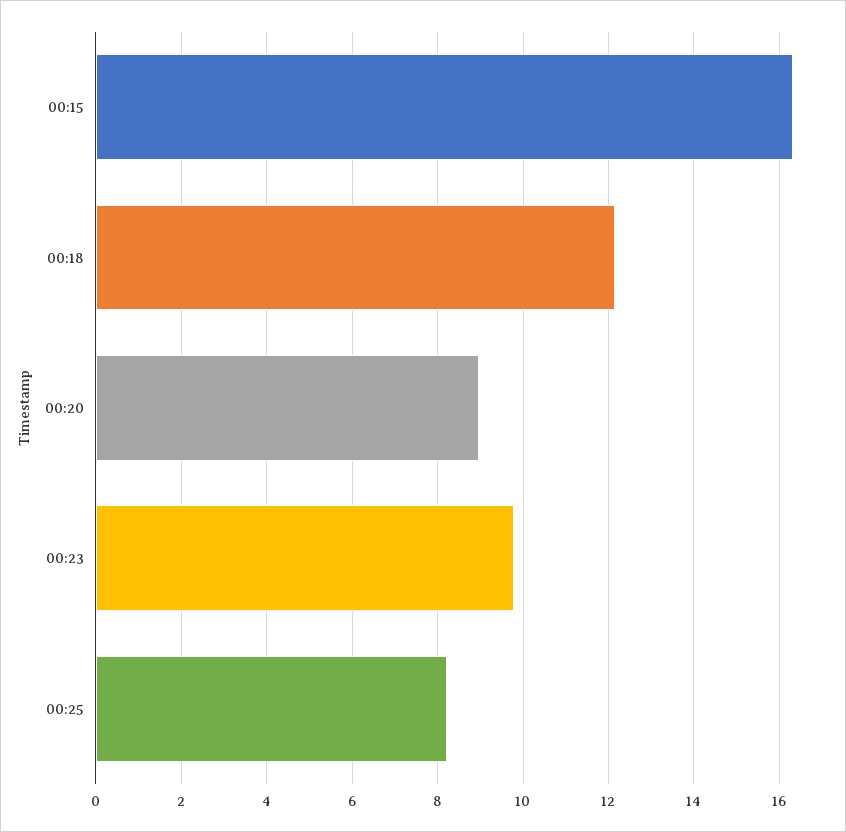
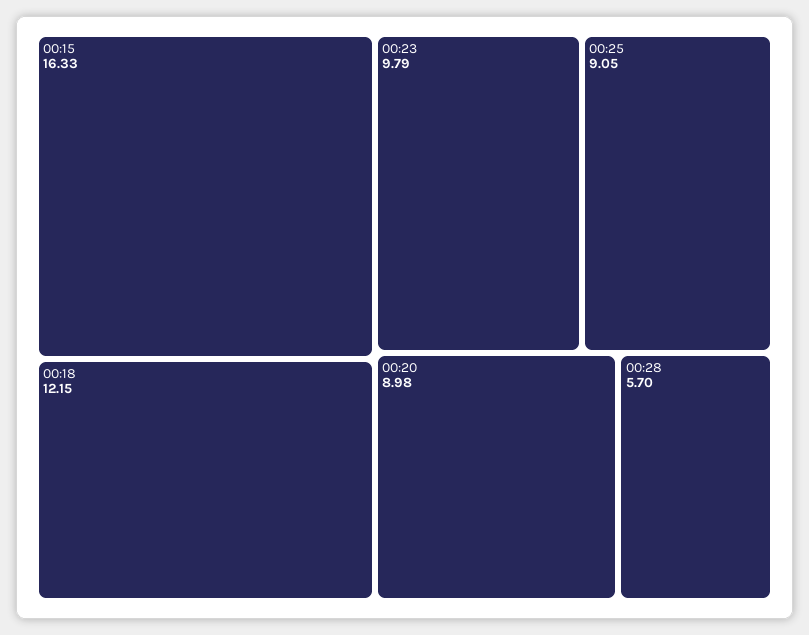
00:25: 8.2 -> 9.05
00:28: none -> 5.7

